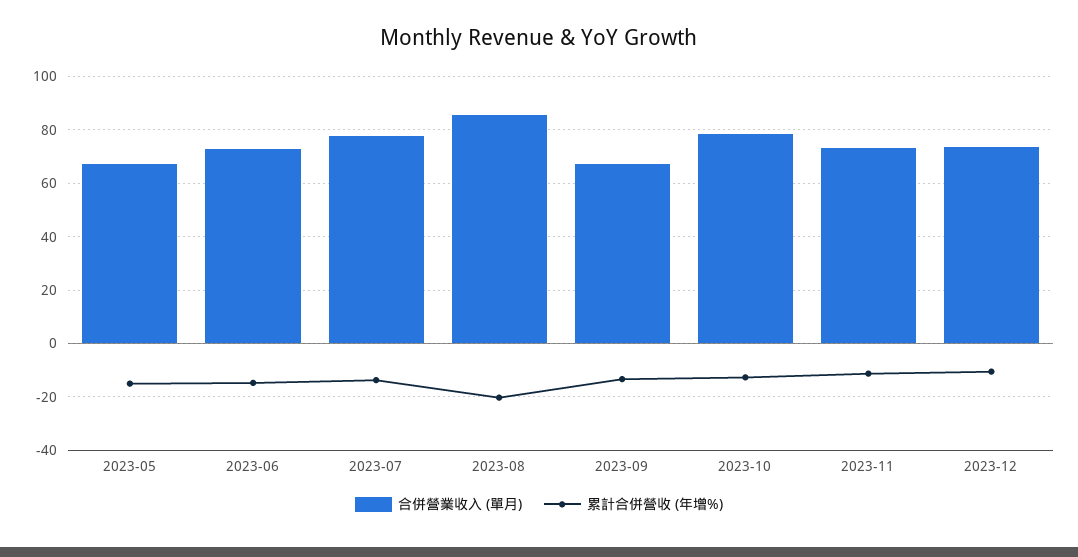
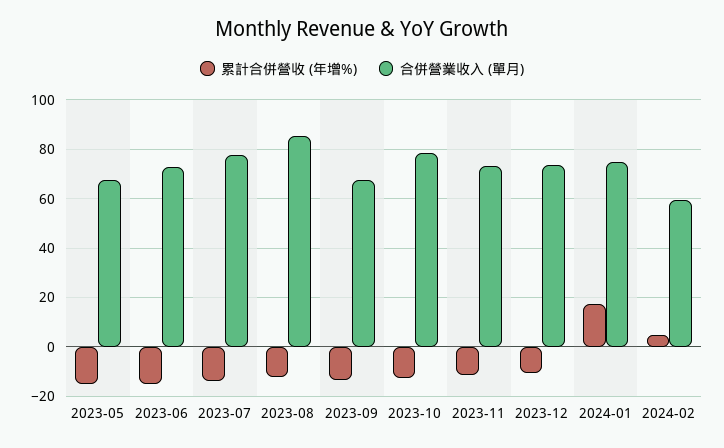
累計合併營收 (年增%), 2023-08: -20 -> -12.5
累計合併營收 (年增%), 2024-01: none -> 17.5
合併營業收入 (單月), 2024-01: none -> 75
累計合併營收 (年增%), 2024-02: none -> 5
合併營業收入 (單月), 2024-02: none -> 60

